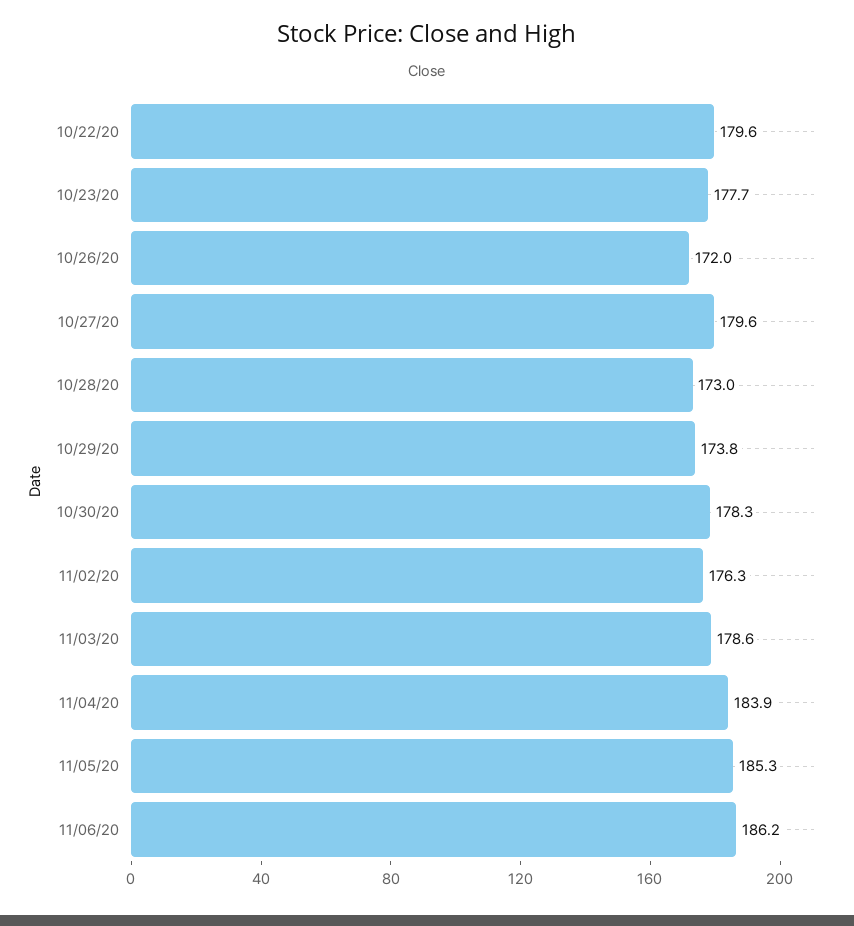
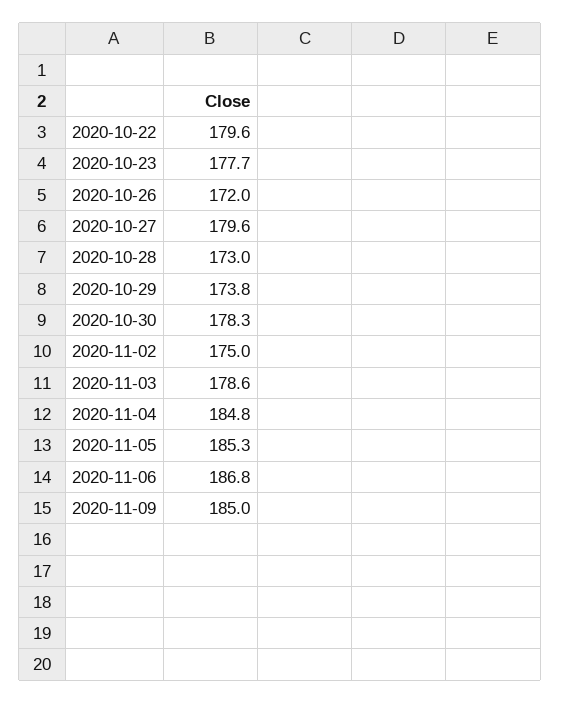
11/02/20: 176.3 -> 175
11/04/20: 183.9 -> 184.8
11/06/20: 186.2 -> 186.8
2020-11-09: none -> 185

